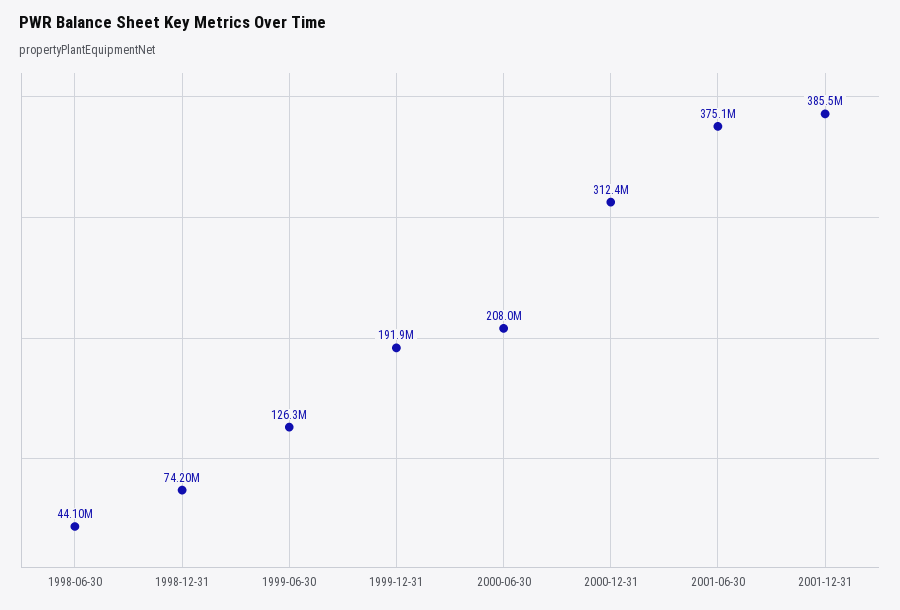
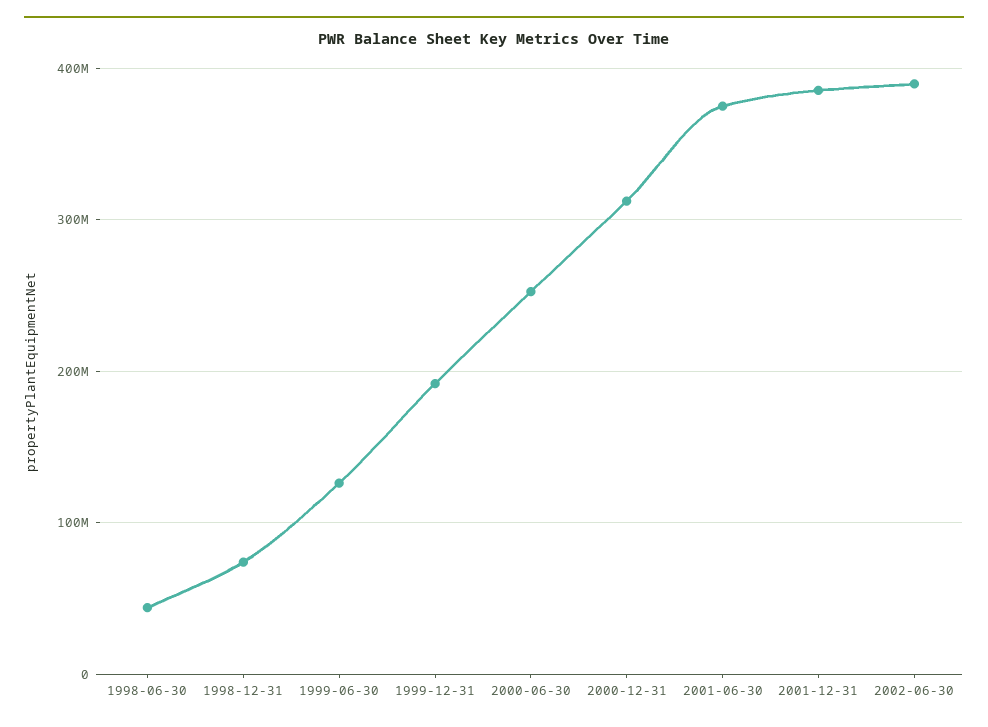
2000-06-30: 208000000 -> 250000000
2002-06-30: none -> 390000000

